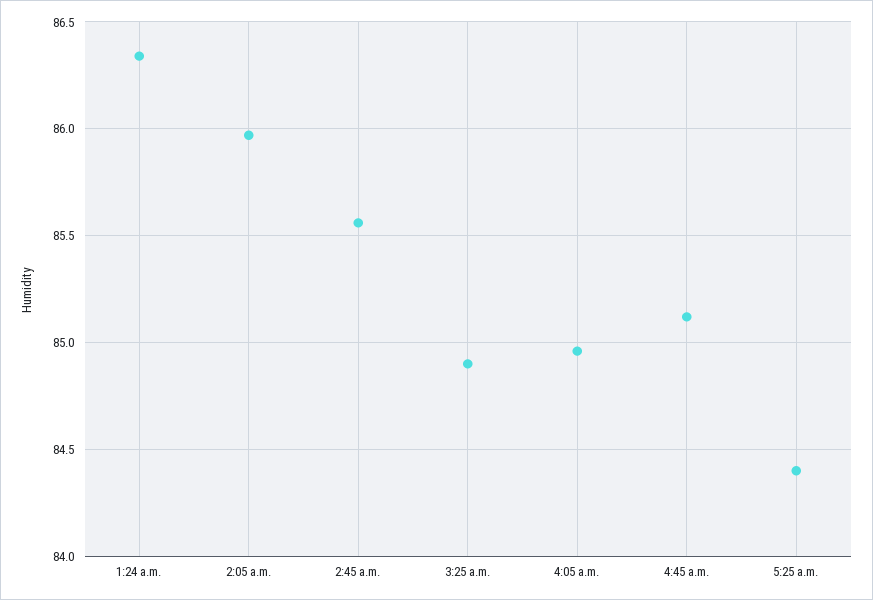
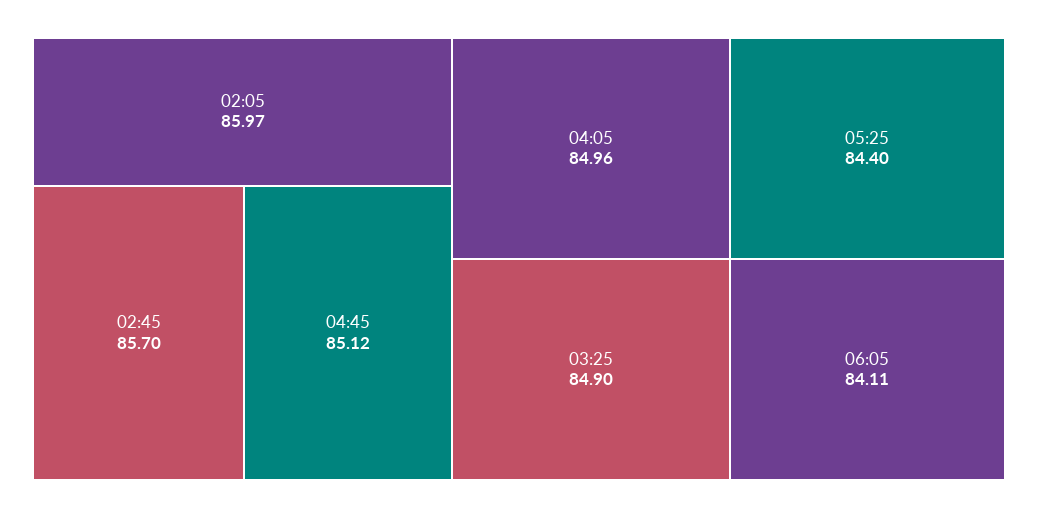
1:24 a.m.: 86.35 -> none
2:45 a.m.: 85.55 -> 85.7
06:05: none -> 84.11

